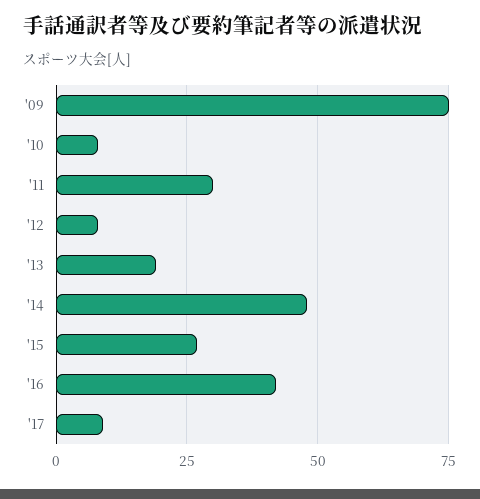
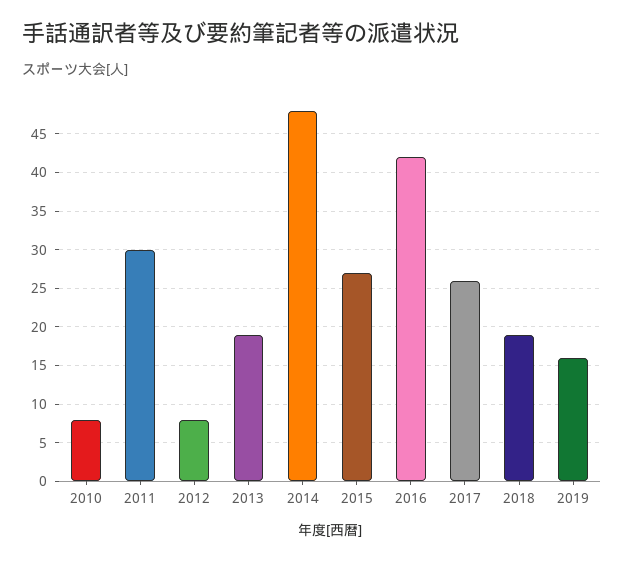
'09: 75 -> none
'17: 10 -> 26
2018: none -> 19
2019: none -> 16

